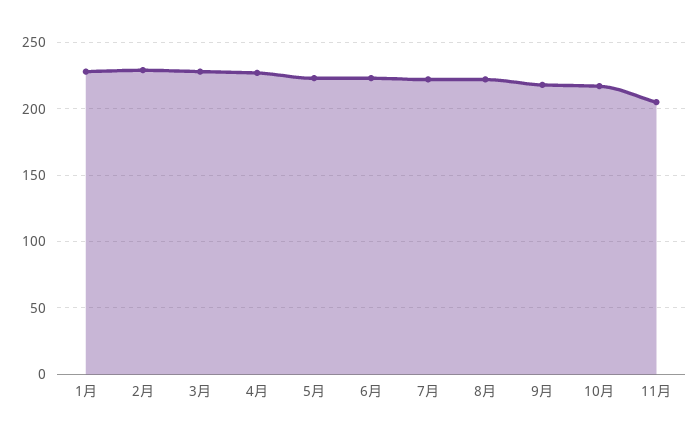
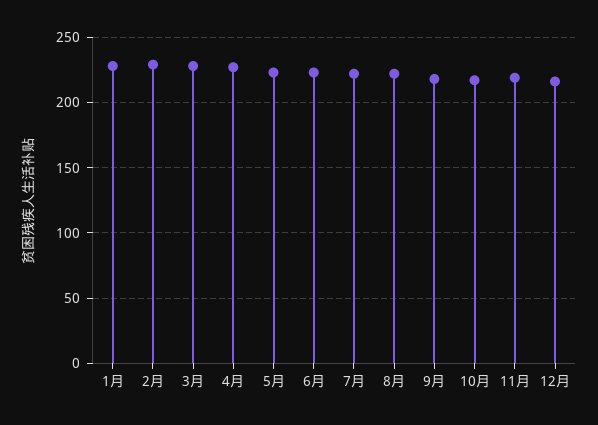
11月: 205 -> 220
12月: none -> 215

